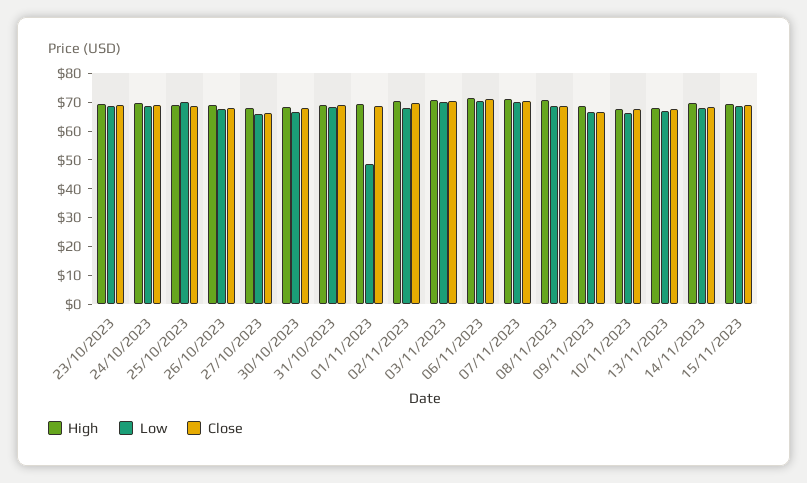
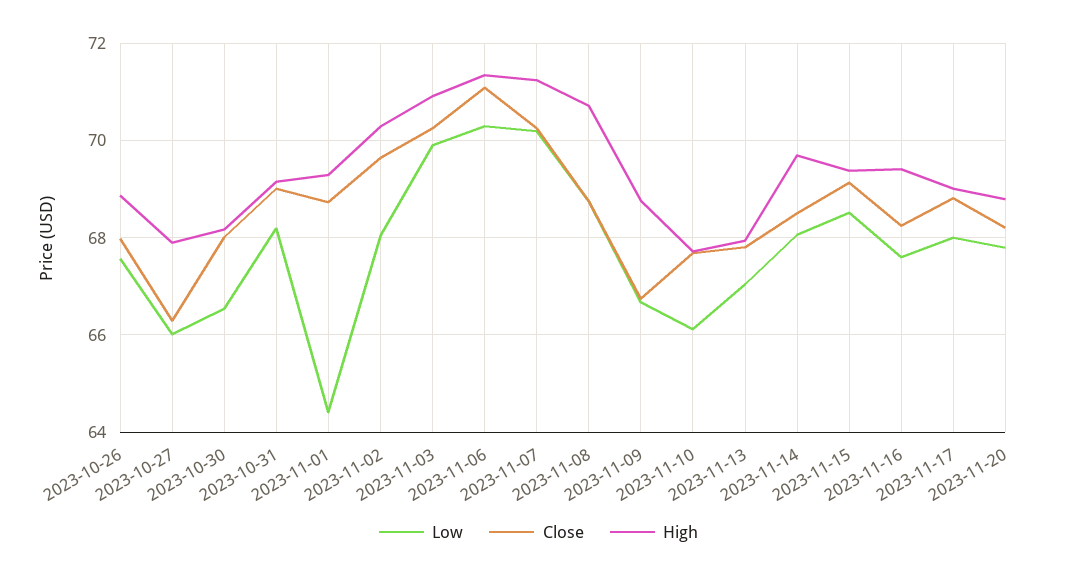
High, 23/10/2023: 70 -> none
Low, 23/10/2023: 70 -> none
Close, 23/10/2023: 70 -> none
High, 24/10/2023: 70 -> none
Low, 24/10/2023: 70 -> none
Close, 24/10/2023: 70 -> none
High, 25/10/2023: 70 -> none
Low, 25/10/2023: 70 -> none
Close, 25/10/2023: 70 -> none
Low, 01/11/2023: 50 -> 64.4
Low, 2023-11-16: none -> 67.6
Close, 2023-11-16: none -> 68.2
High, 2023-11-16: none -> 69.4
Low, 2023-11-17: none -> 68
Close, 2023-11-17: none -> 68.8
High, 2023-11-17: none -> 69
Low, 2023-11-20: none -> 67.8
Close, 2023-11-20: none -> 68.2
High, 2023-11-20: none -> 68.8

